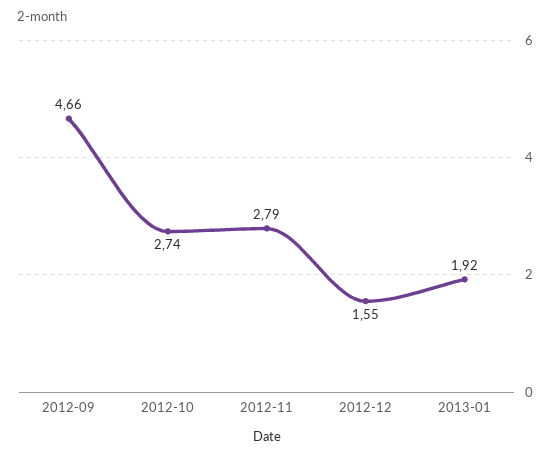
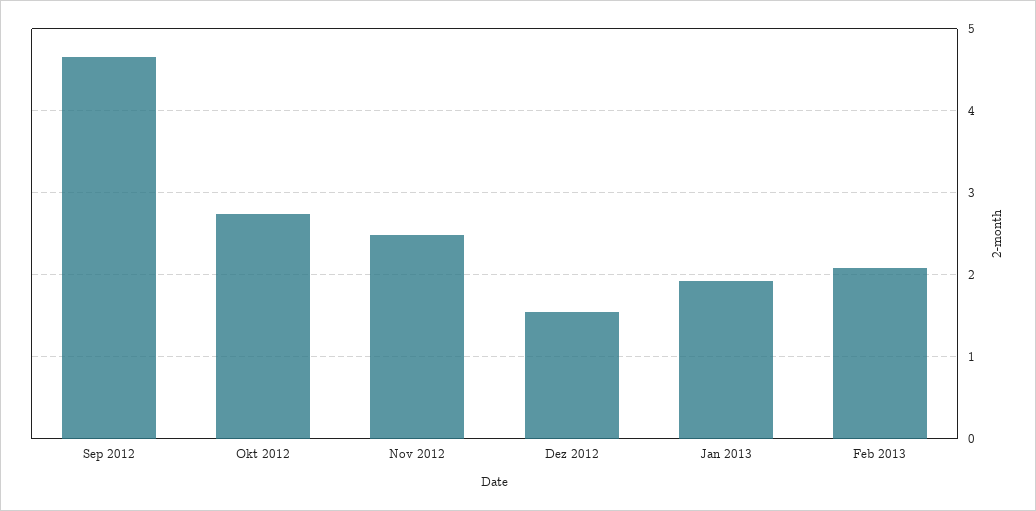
2012-11: 2.79 -> 2.5
Feb 2013: none -> 2.1

